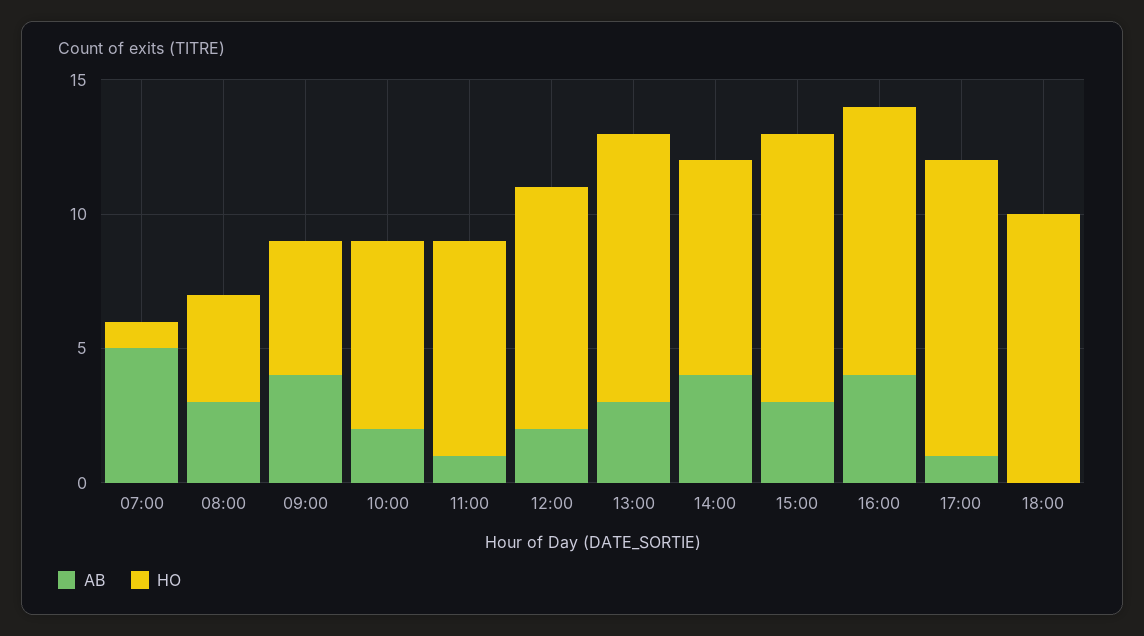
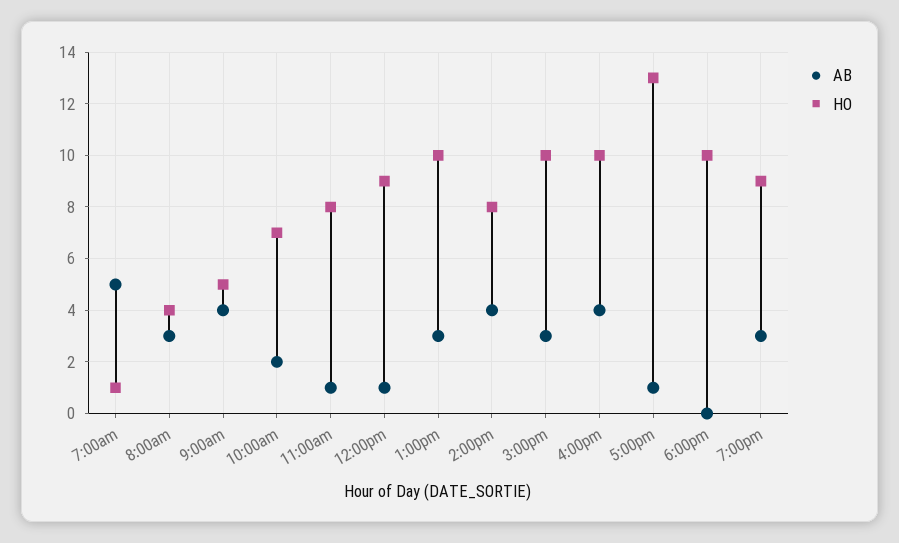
AB, 12:00: 2 -> 1
HO, 17:00: 11 -> 13
AB, 7:00pm: none -> 3
HO, 7:00pm: none -> 9

